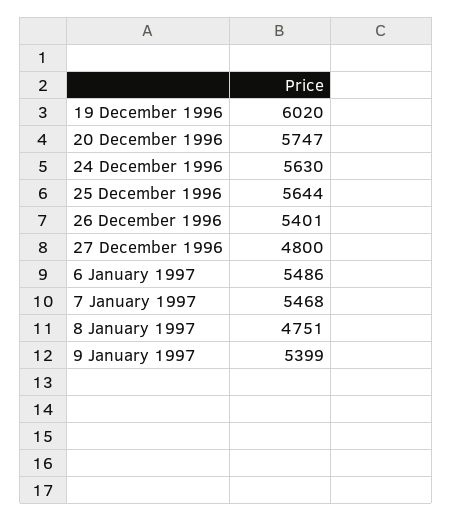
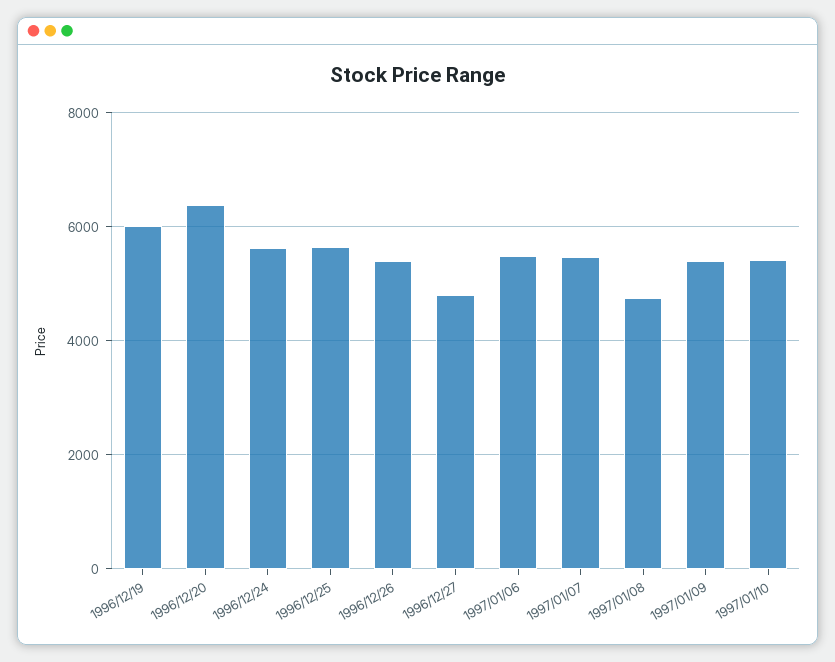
20 December 1996: 5747 -> 6400
1997/01/10: none -> 5400

